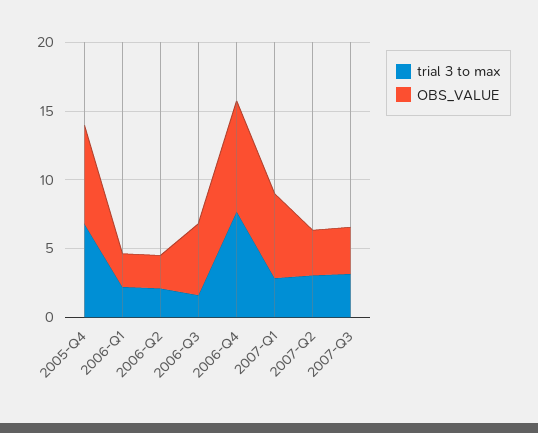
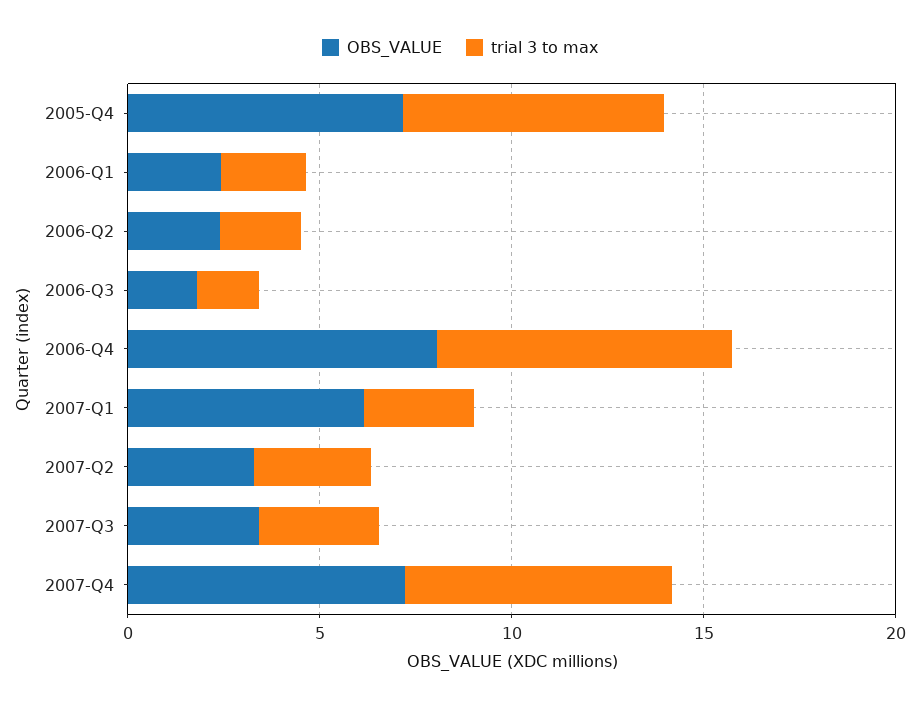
OBS_VALUE, 2006-Q3: 5 -> 2
OBS_VALUE, 2007-Q4: none -> 7
trial 3 to max, 2007-Q4: none -> 7

